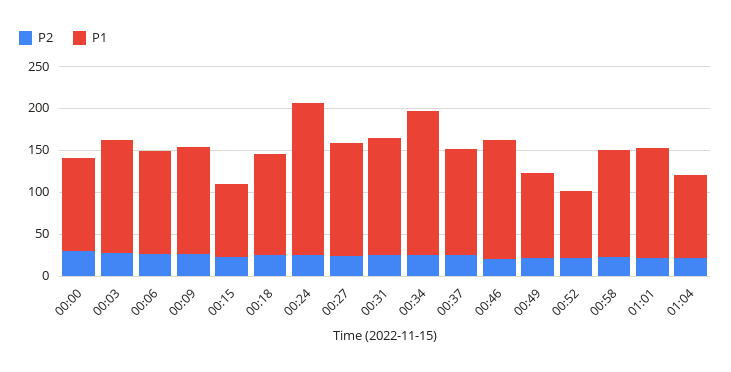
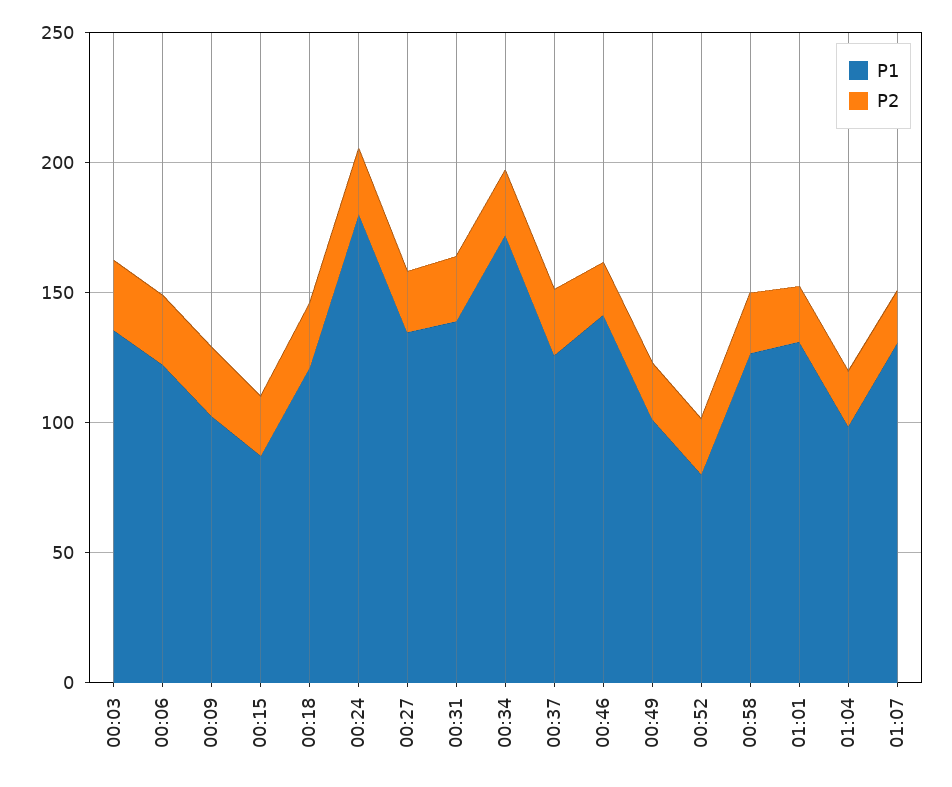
P2, 00:00: 30 -> none
P1, 00:00: 110 -> none
P1, 00:09: 130 -> 100
P1, 01:07: none -> 130
P2, 01:07: none -> 20

